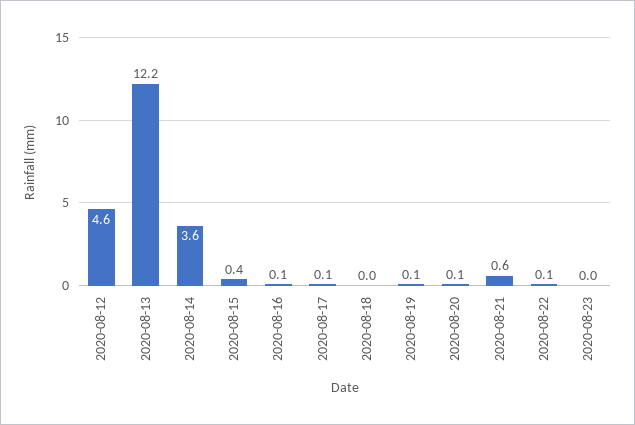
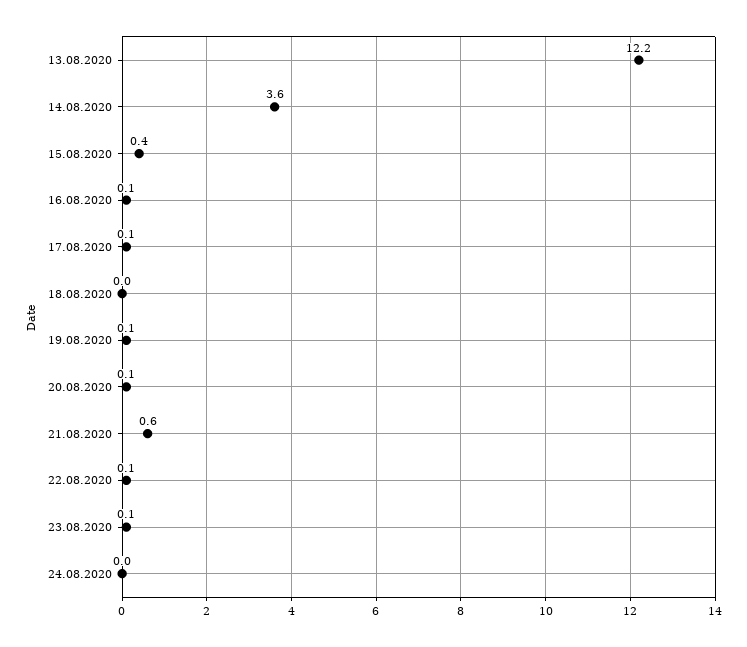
2020-08-12: 4.6 -> none
2020-08-23: 0 -> 0.1
24.08.2020: none -> 0

